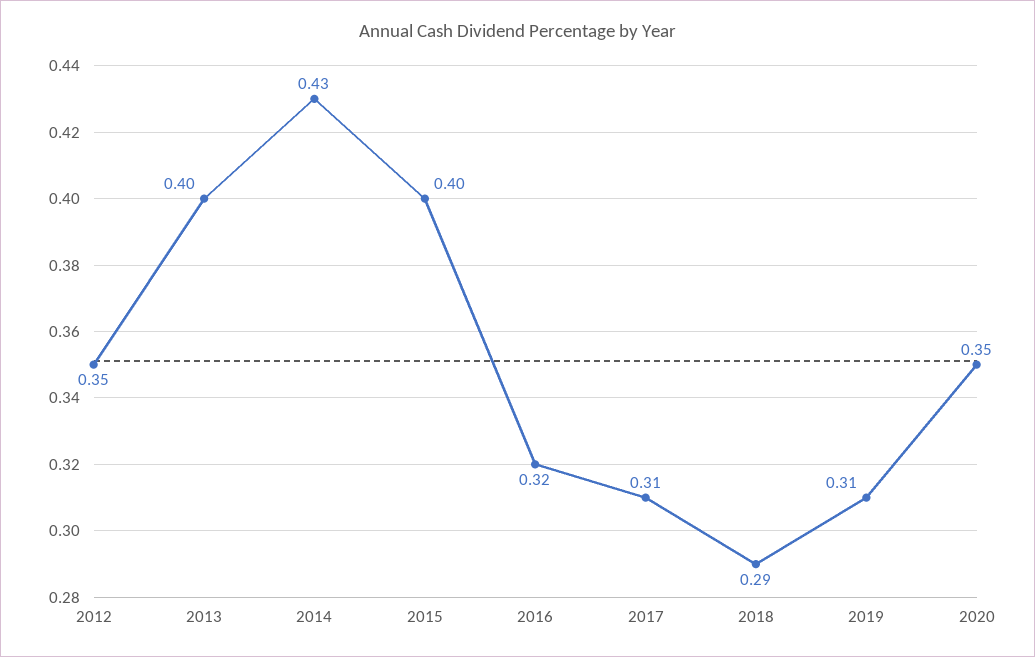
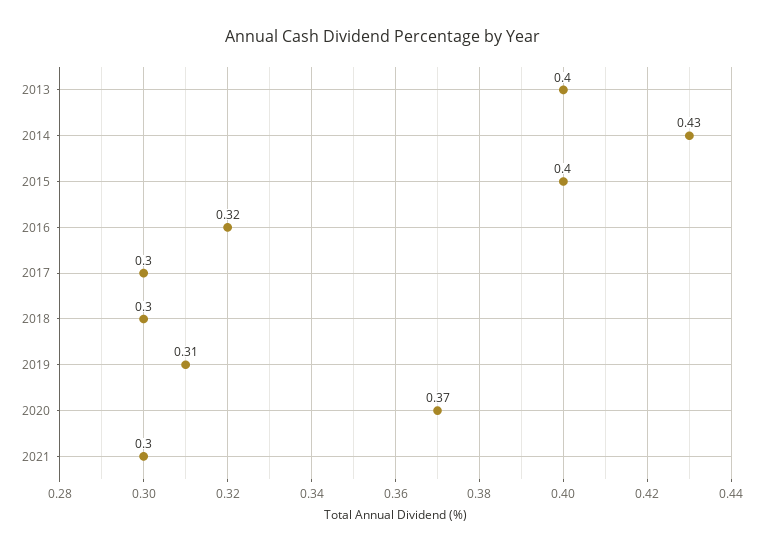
2012: 0.35 -> none
2017: 0.31 -> 0.3
2018: 0.29 -> 0.3
2020: 0.35 -> 0.37
2021: none -> 0.3

